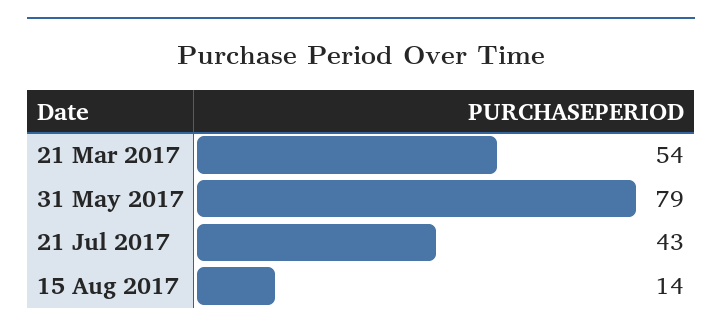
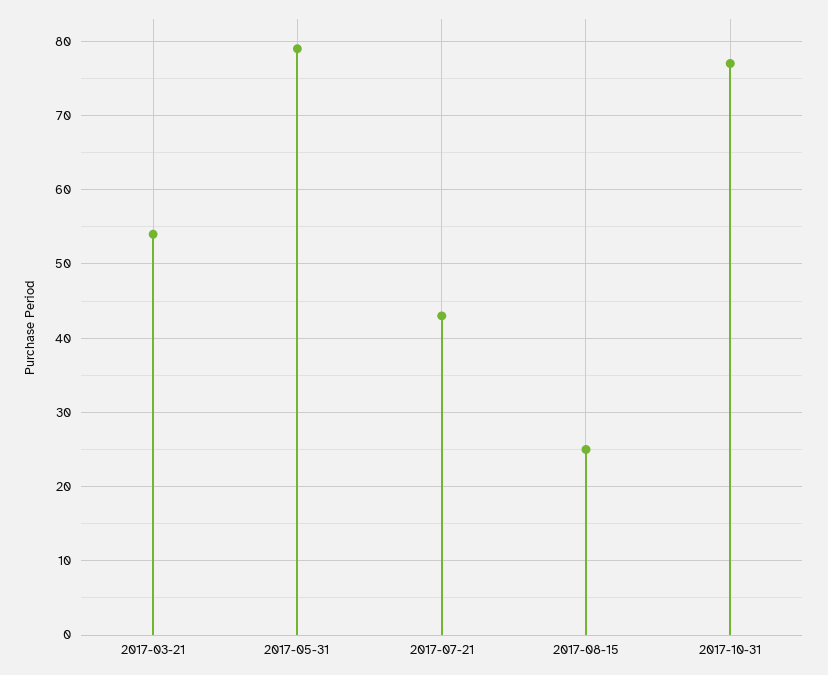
15 Aug 2017: 14 -> 25
2017-10-31: none -> 77

